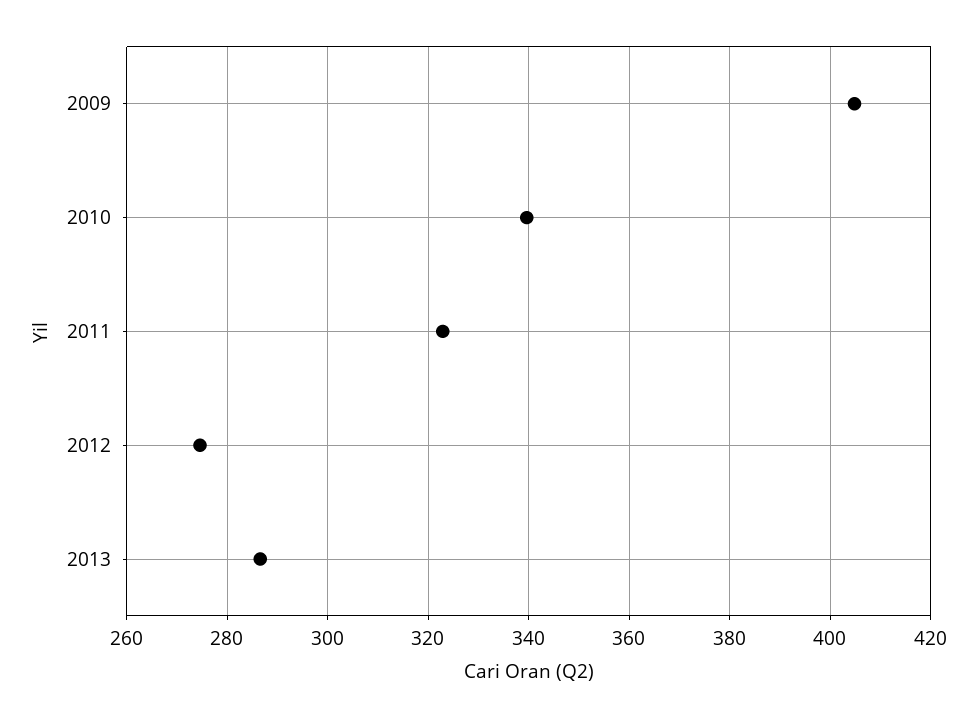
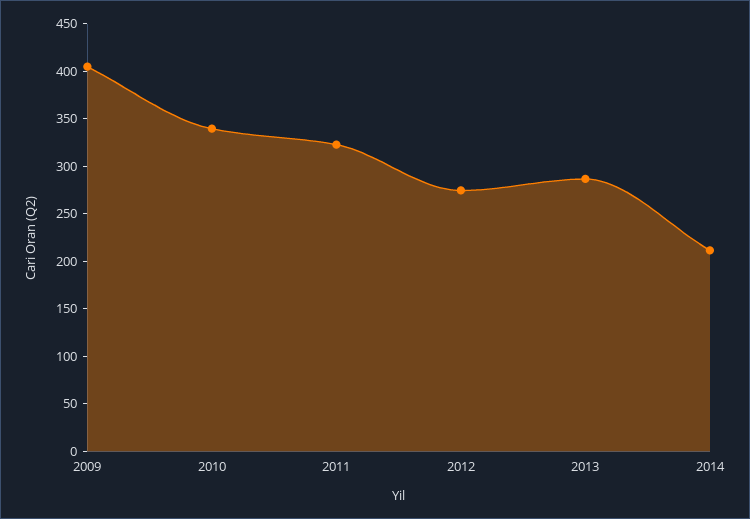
2014: none -> 210

